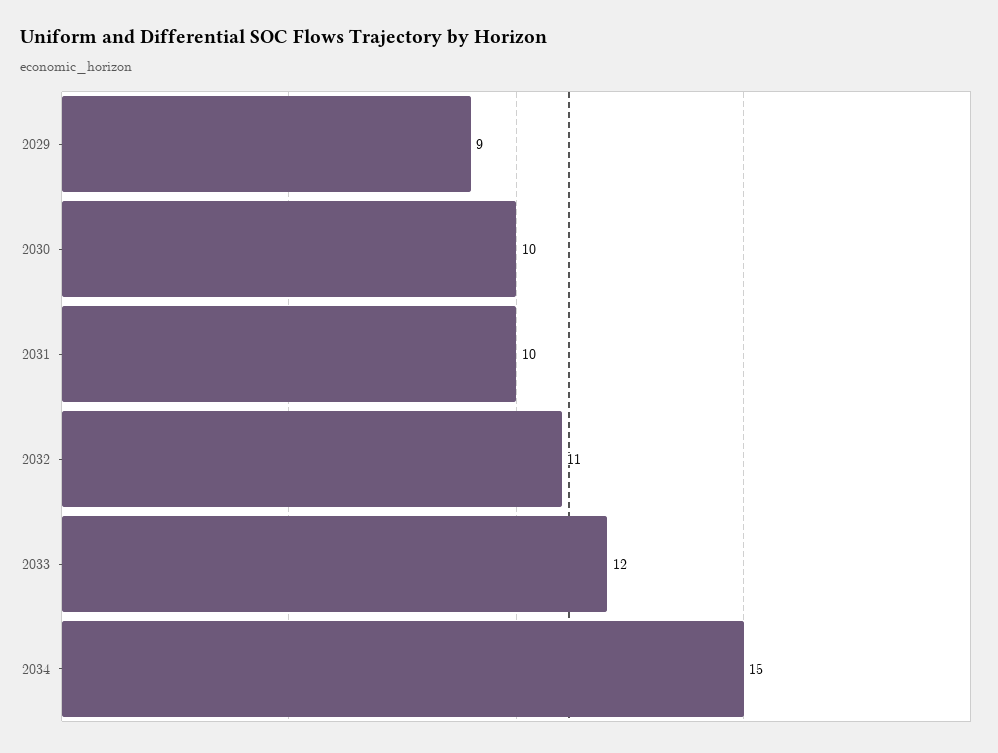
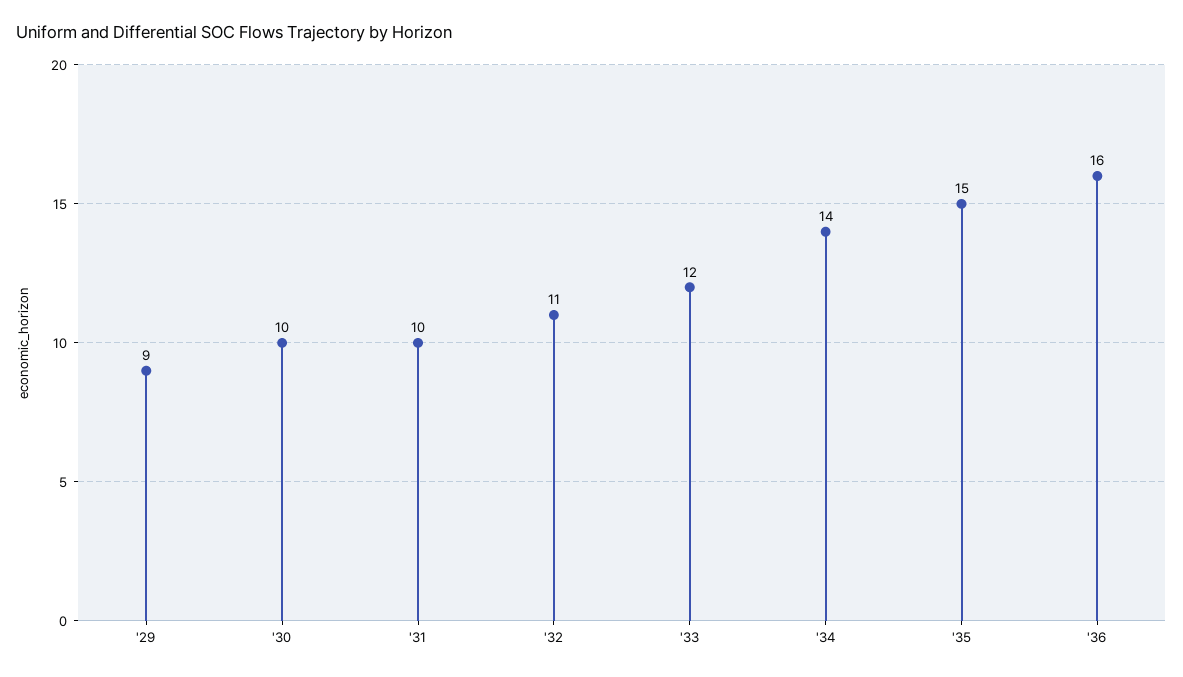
2034: 15 -> 14
'35: none -> 15
'36: none -> 16

